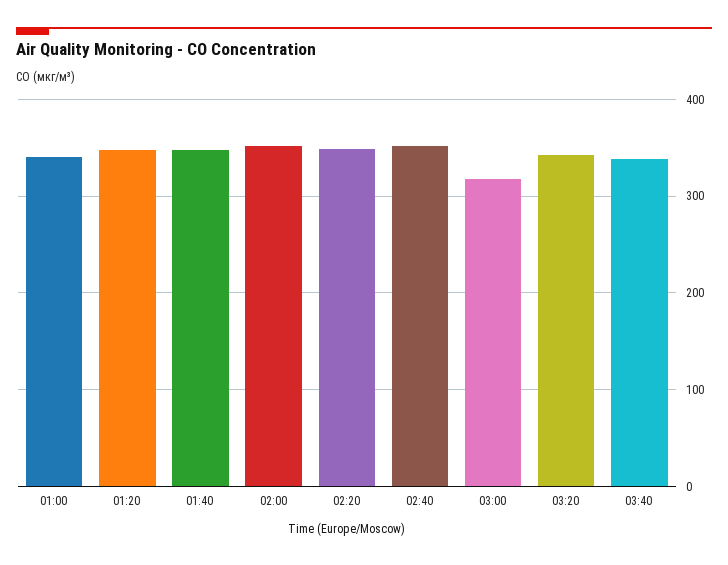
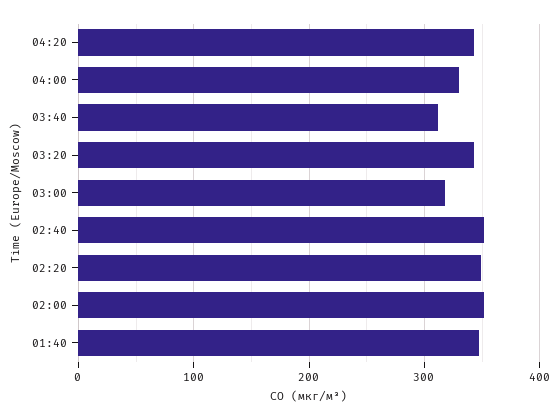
01:00: 340 -> none
01:20: 350 -> none
03:40: 340 -> 310
04:20: none -> 340
04:00: none -> 330

